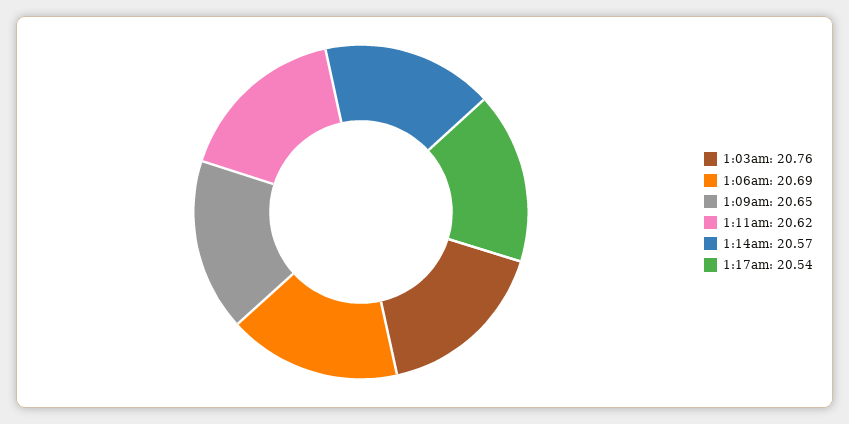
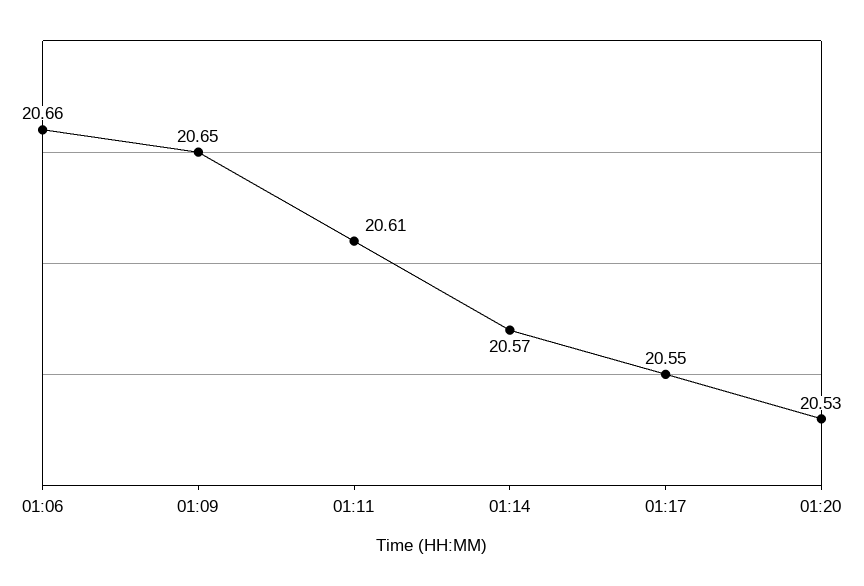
1:03am: 20.76 -> none
1:06am: 20.69 -> 20.66
1:11am: 20.62 -> 20.61
1:17am: 20.54 -> 20.55
01:20: none -> 20.53

